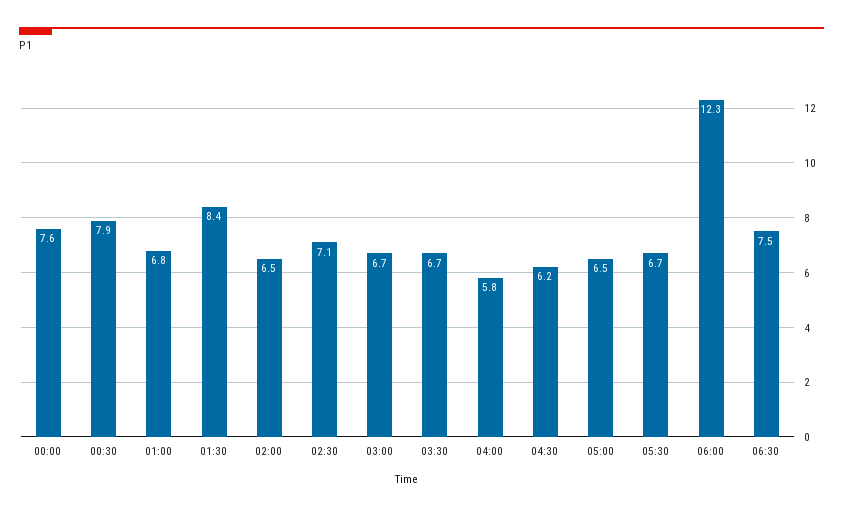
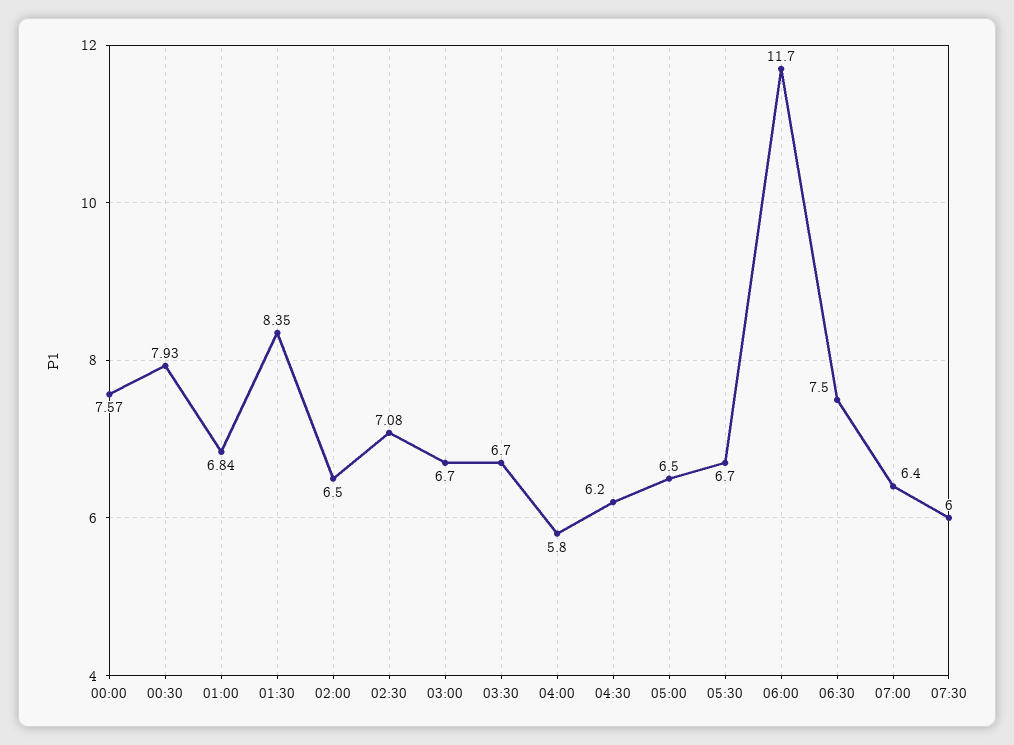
06:00: 12.3 -> 11.7
07:00: none -> 6.4
07:30: none -> 6

